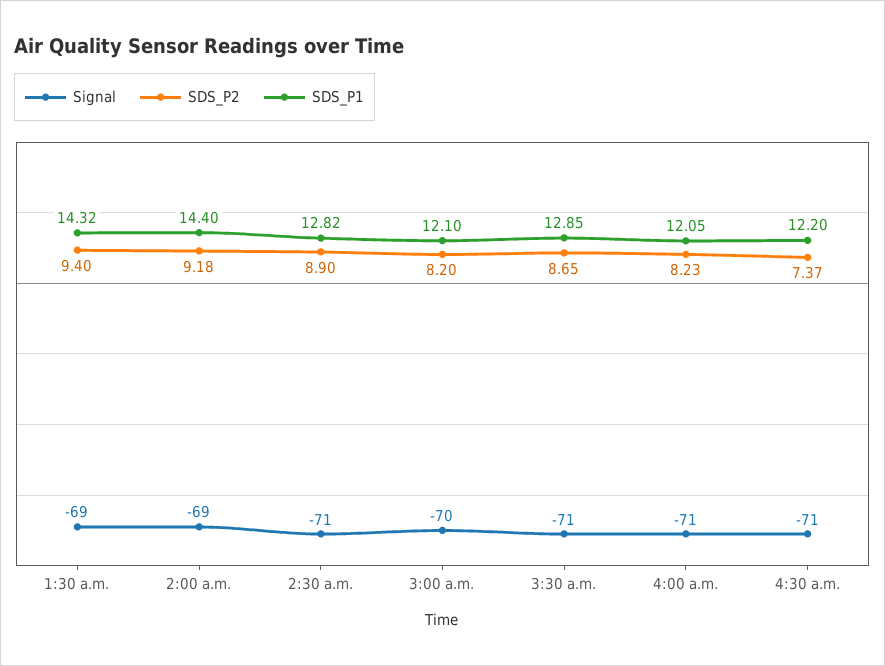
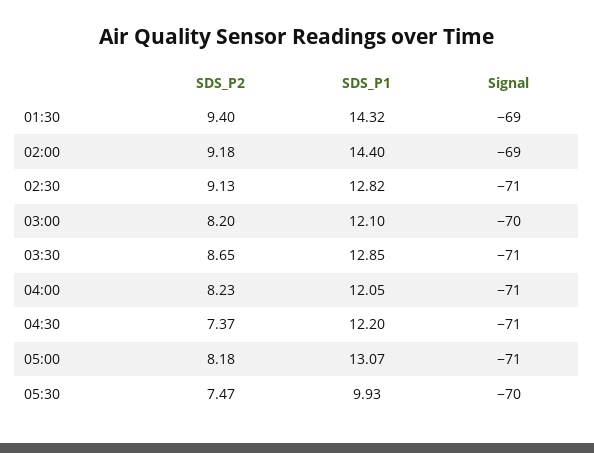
SDS_P2, 2:30 a.m.: 8.9 -> 9.13
SDS_P2, 05:00: none -> 8.18
SDS_P1, 05:00: none -> 13.07
Signal, 05:00: none -> -71
SDS_P2, 05:30: none -> 7.47
SDS_P1, 05:30: none -> 9.93
Signal, 05:30: none -> -70

